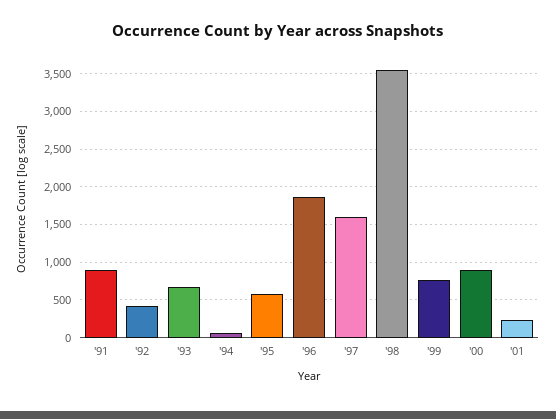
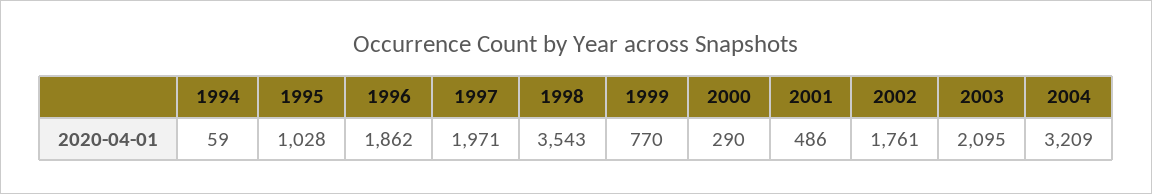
'91: 900 -> none
'92: 400 -> none
'93: 700 -> none
'95: 600 -> 1028
'97: 1600 -> 1971
'00: 900 -> 290
'01: 200 -> 486
2002: none -> 1761
2003: none -> 2095
2004: none -> 3209

